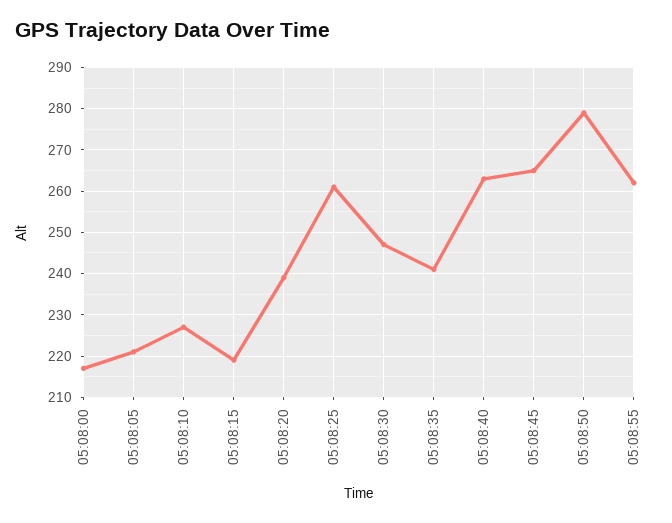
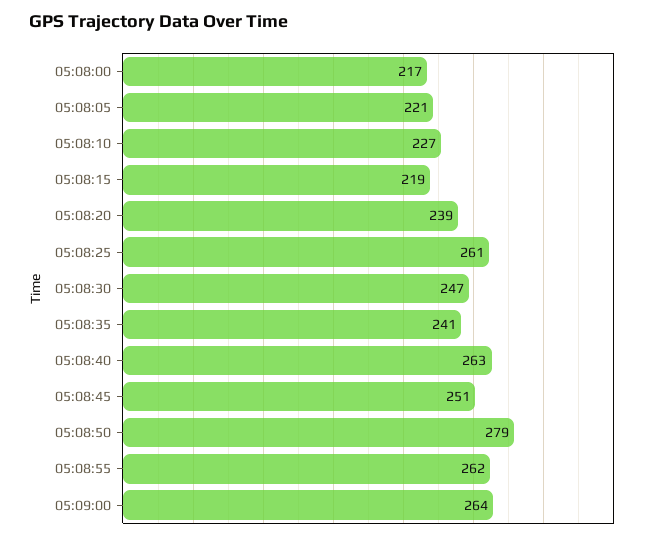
05:08:45: 265 -> 251
05:09:00: none -> 264

